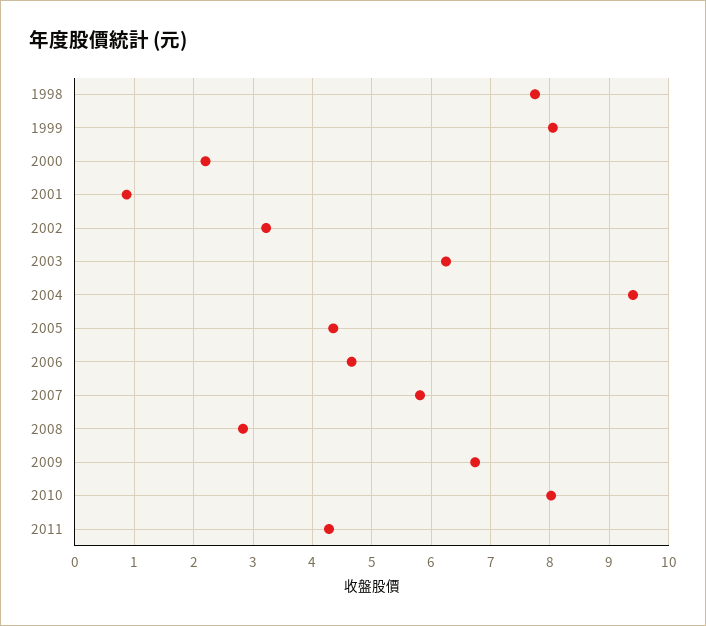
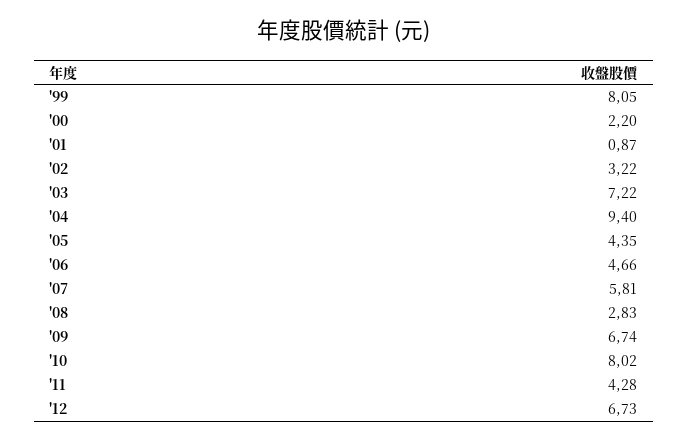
1998: 7.8 -> none
2003: 6.2 -> 7.22
'12: none -> 6.73

